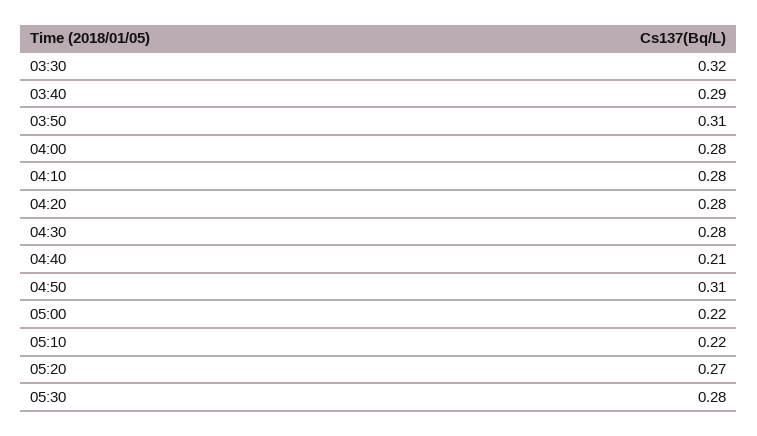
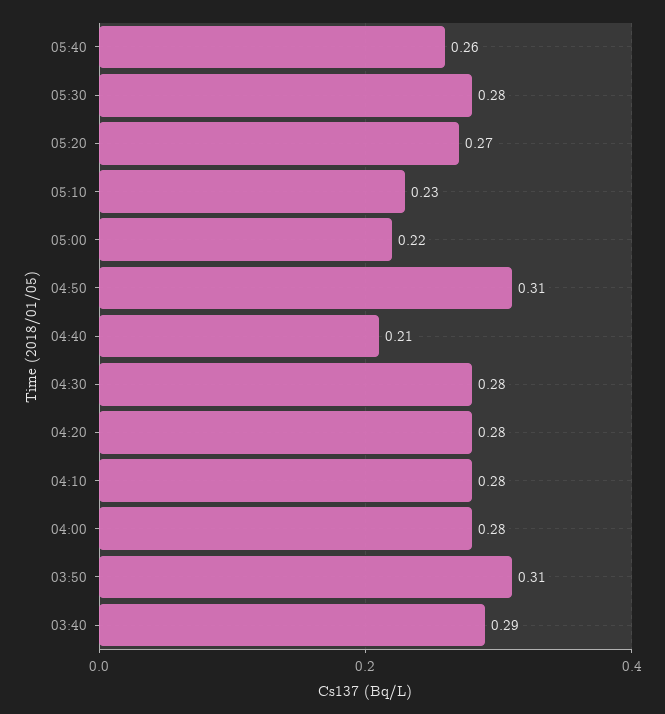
03:30: 0.32 -> none
05:10: 0.22 -> 0.23
05:40: none -> 0.26

